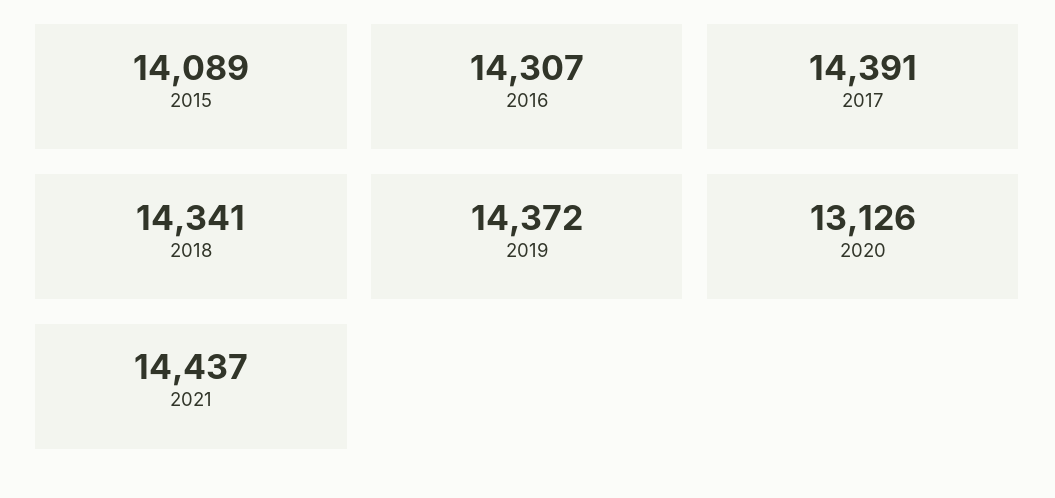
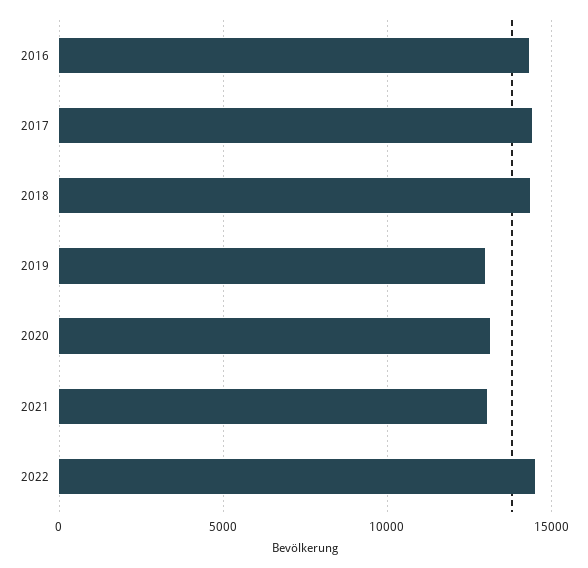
2015: 14089 -> none
2019: 14372 -> 13000
2021: 14437 -> 13000
2022: none -> 14500

